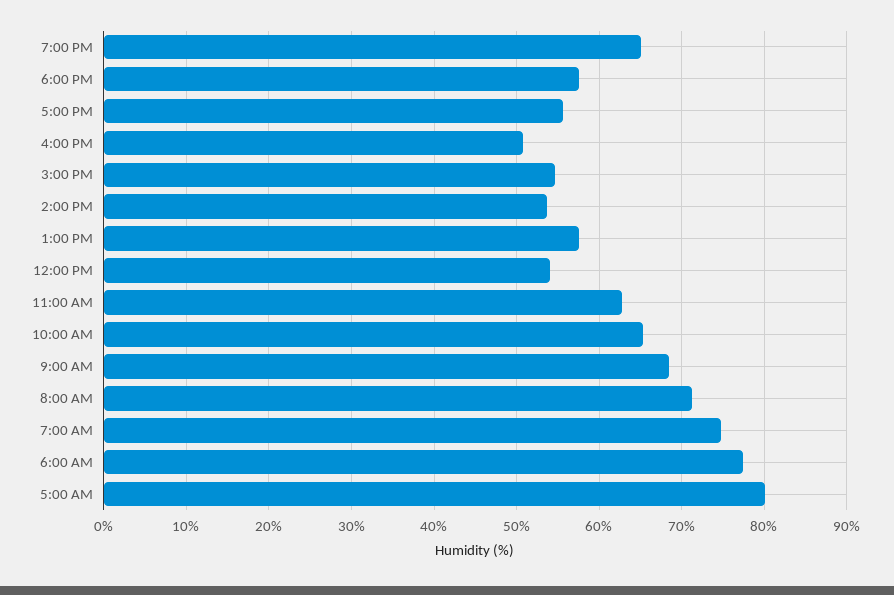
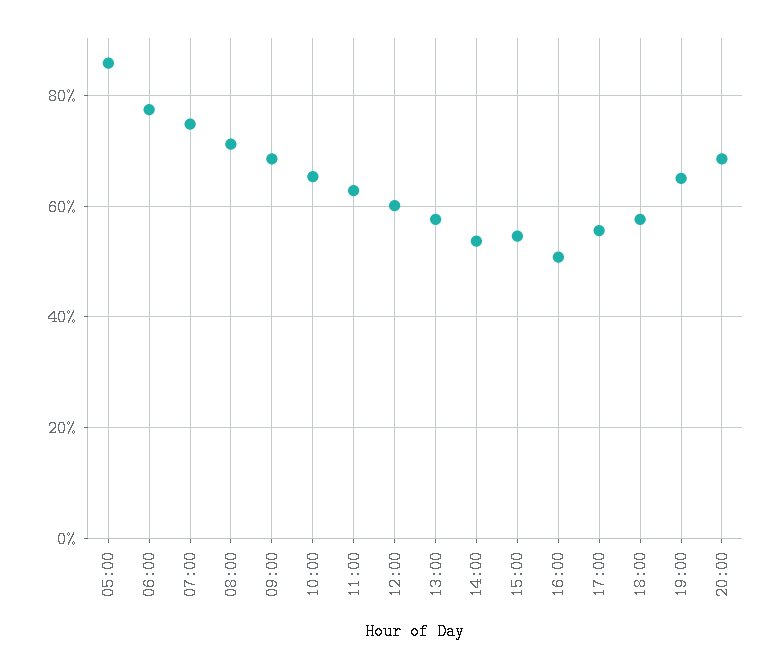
12:00 PM: 54 -> 60
5:00 AM: 80 -> 86
20:00: none -> 68

